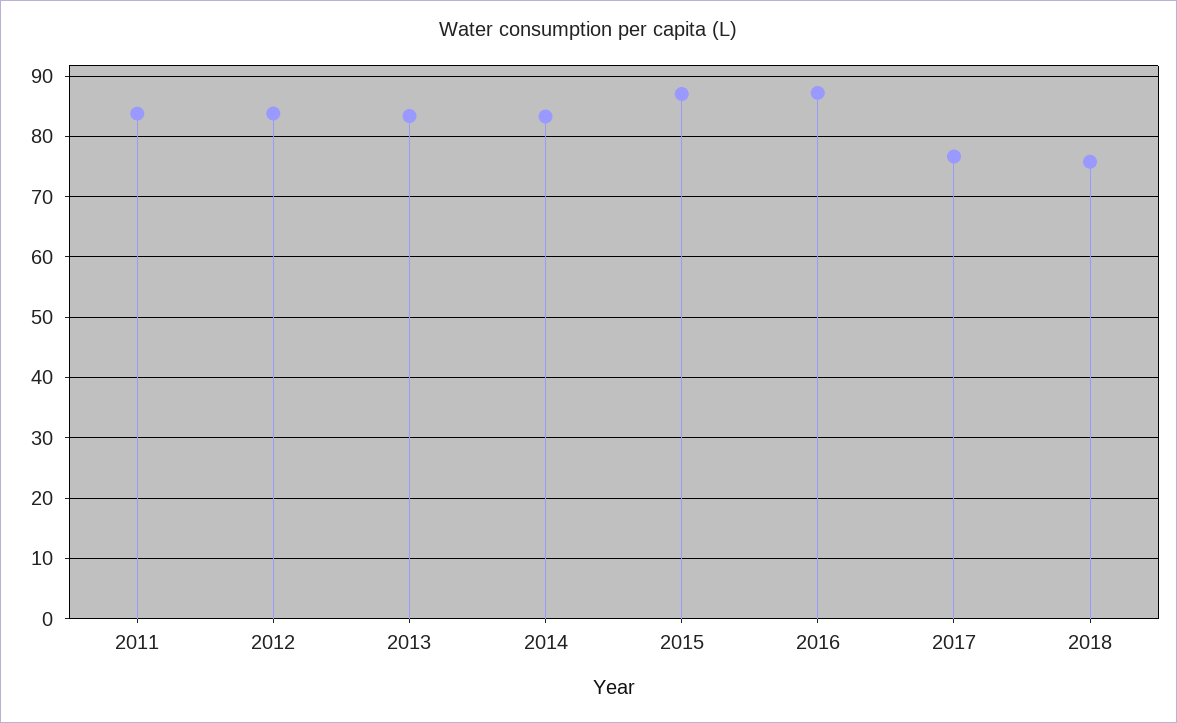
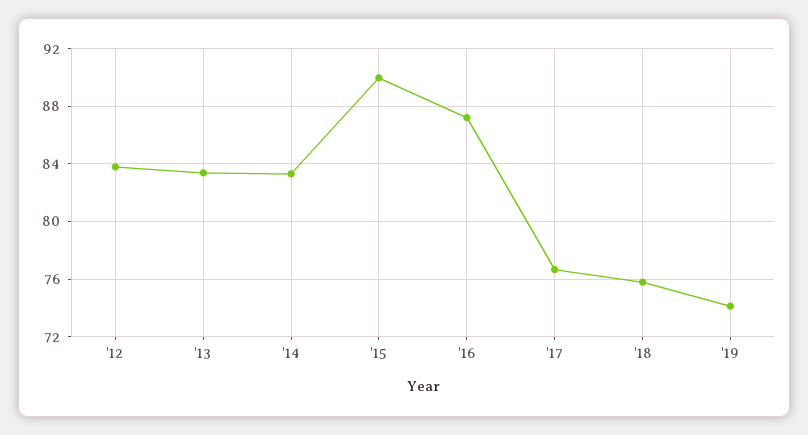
2011: 84 -> none
2015: 87 -> 90
'19: none -> 74

